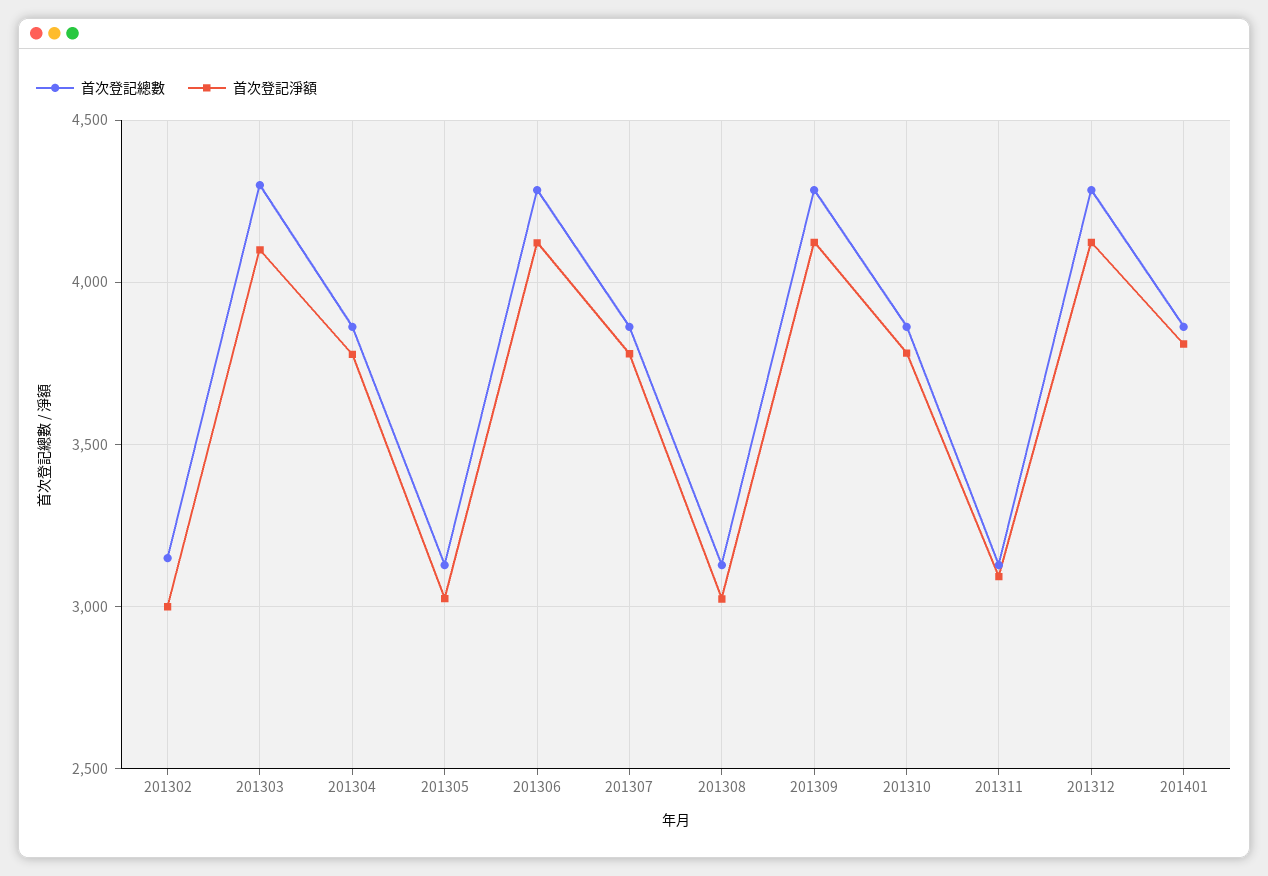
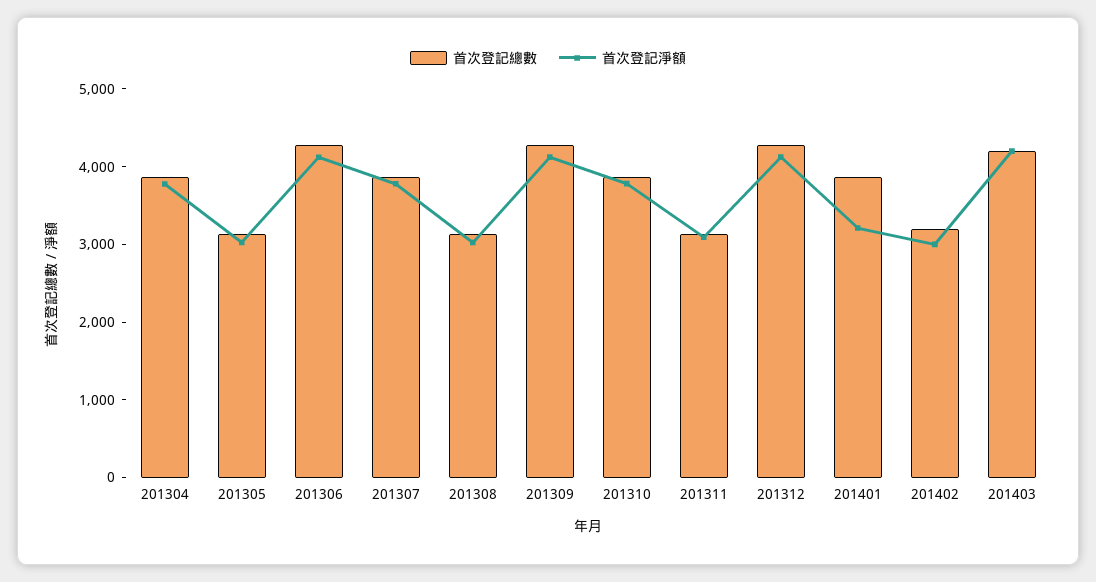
首次登記總數, 201302: 3150 -> none
首次登記淨額, 201302: 3000 -> none
首次登記總數, 201303: 4300 -> none
首次登記淨額, 201303: 4100 -> none
首次登記淨額, 201401: 3800 -> 3200
首次登記總數, 201402: none -> 3200
首次登記淨額, 201402: none -> 3000
首次登記總數, 201403: none -> 4200
首次登記淨額, 201403: none -> 4200

